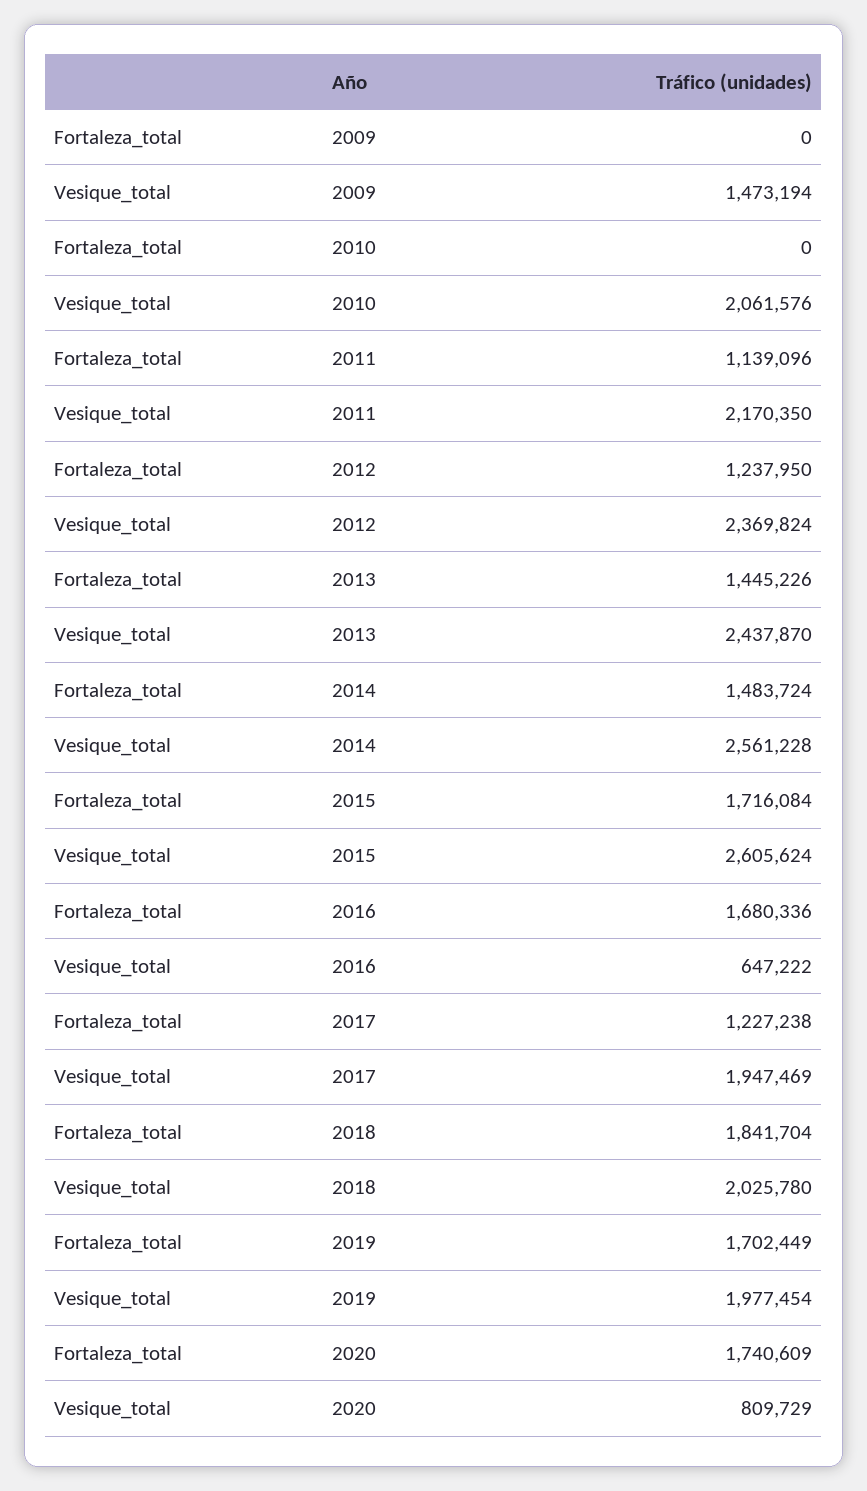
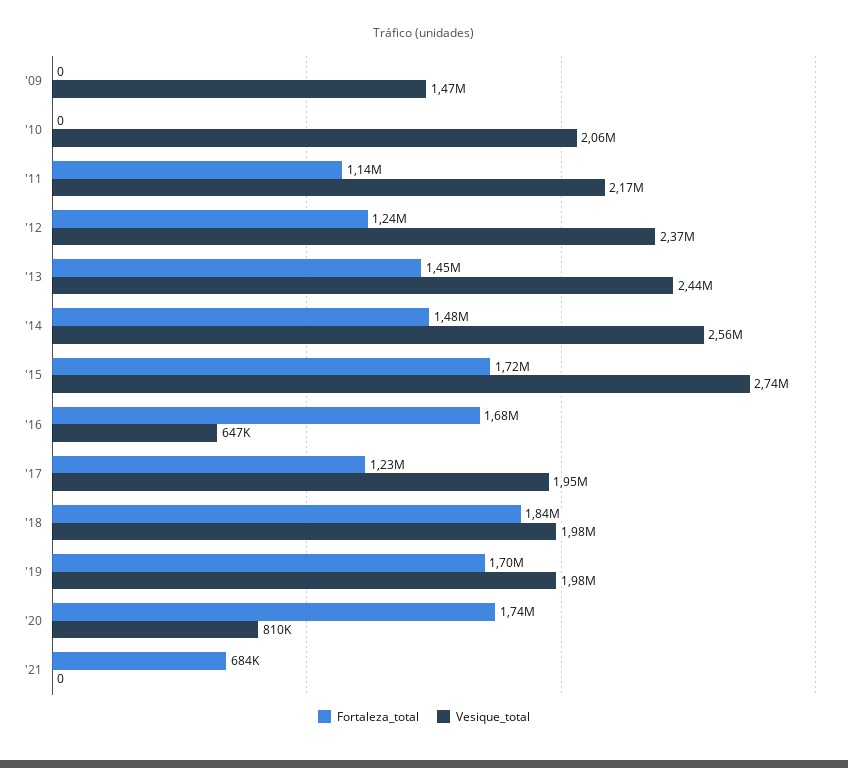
Vesique_total, 2015: 2605624 -> 2740000
Vesique_total, 2018: 2025780 -> 1980000
Fortaleza_total, '21: none -> 684000
Vesique_total, '21: none -> 0

